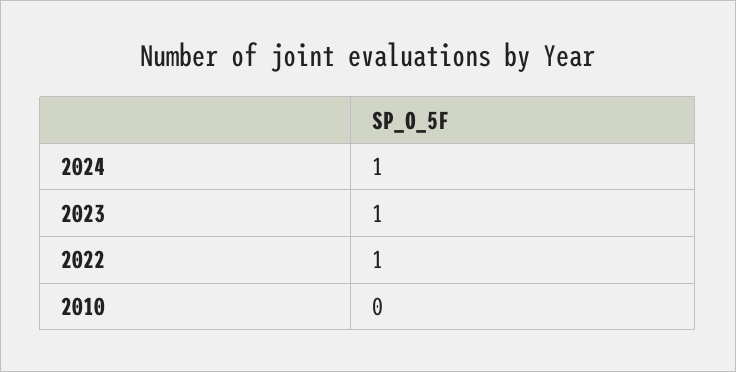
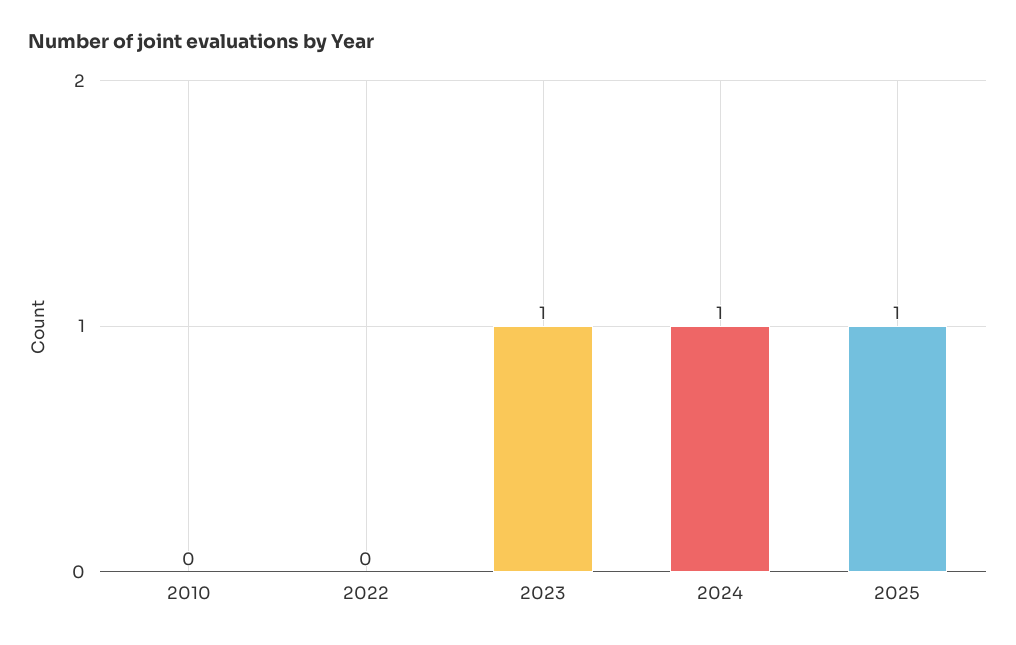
2022: 1 -> 0
2025: none -> 1

